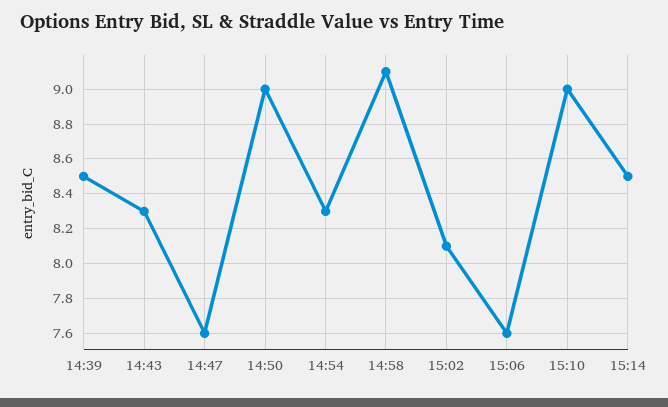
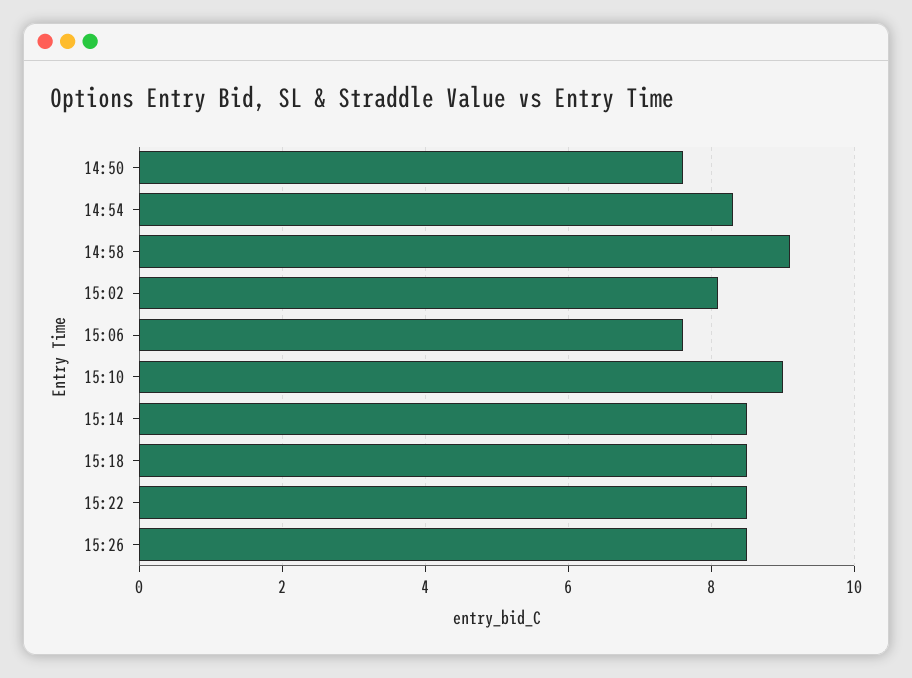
14:39: 8.5 -> none
14:43: 8.3 -> none
14:47: 7.6 -> none
14:50: 9 -> 7.5
15:18: none -> 8.5
15:22: none -> 8.5
15:26: none -> 8.5

